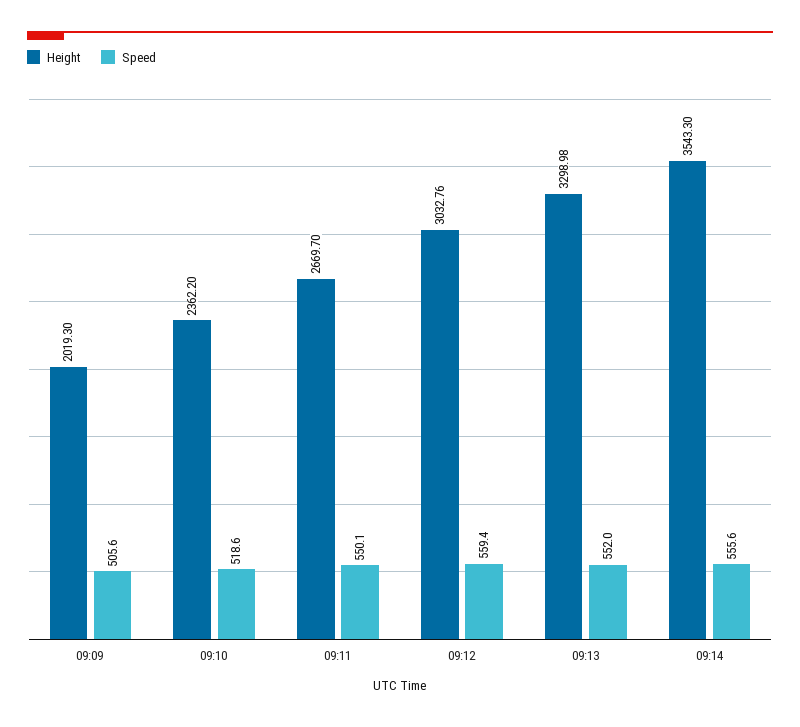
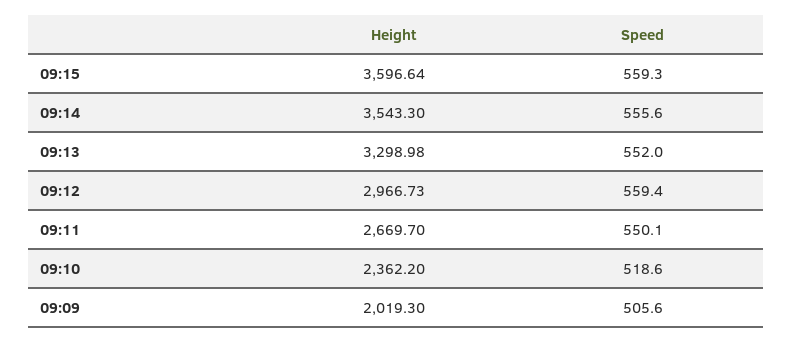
Height, 09:12: 3032.76 -> 2966.73
Height, 09:15: none -> 3596.64
Speed, 09:15: none -> 559.3

